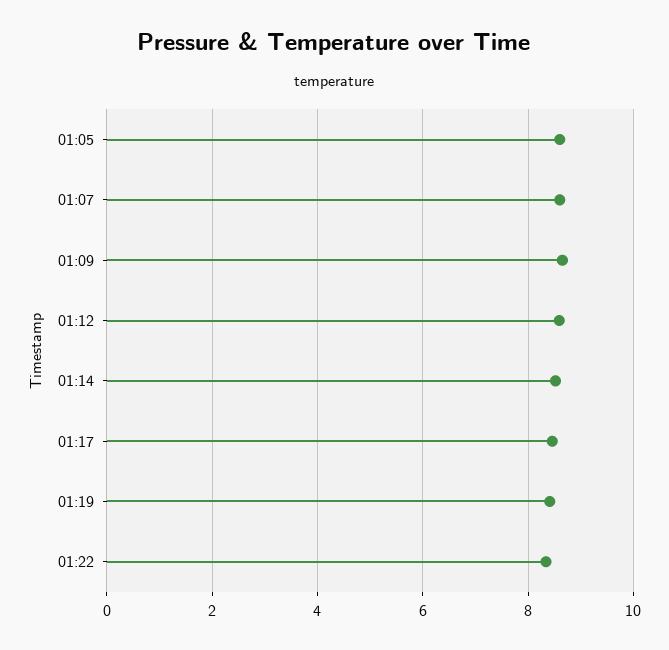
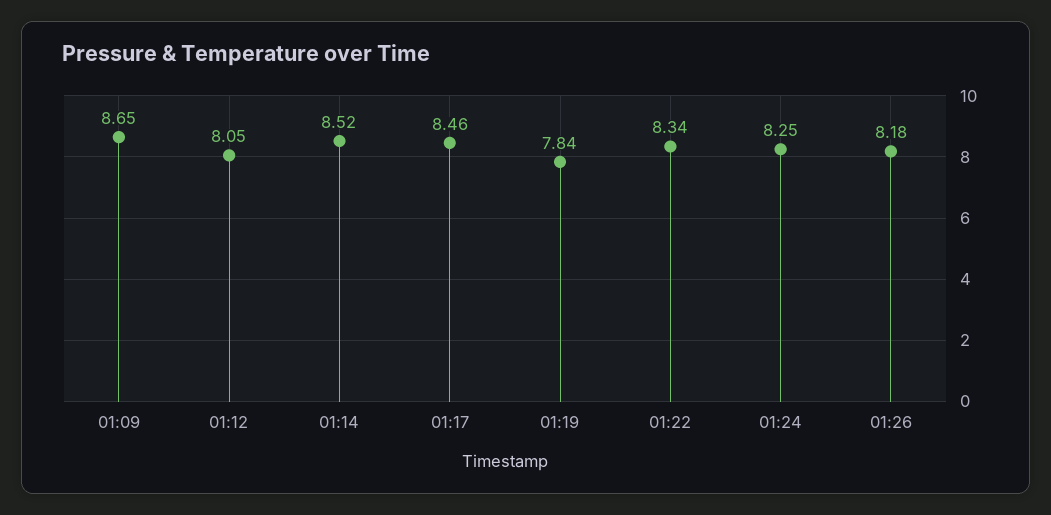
01:05: 8.6 -> none
01:07: 8.6 -> none
01:12: 8.6 -> 8.05
01:19: 8.4 -> 7.84
01:24: none -> 8.25
01:26: none -> 8.18

